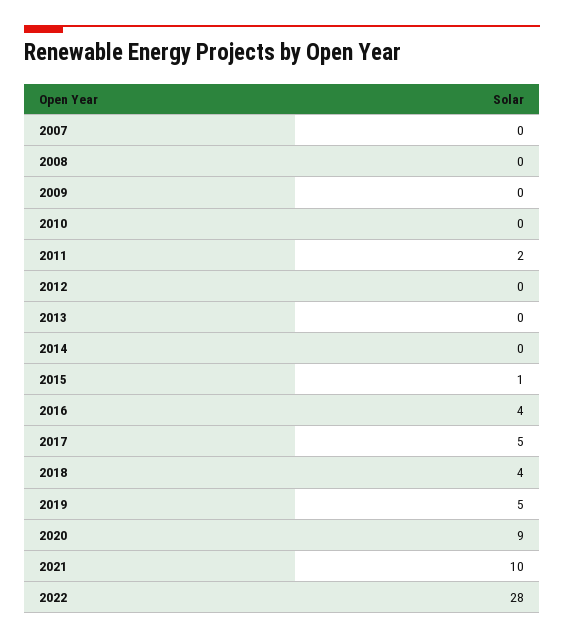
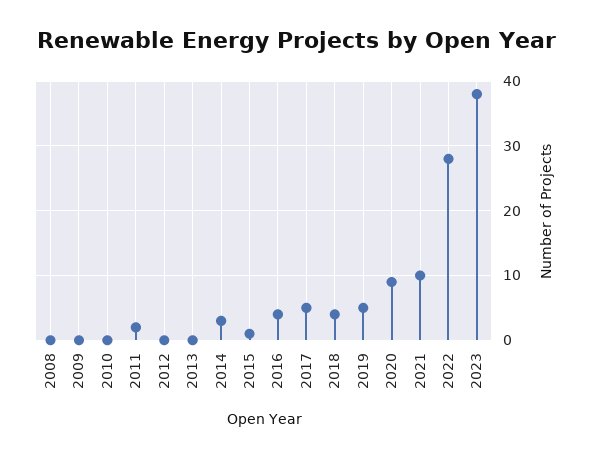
2007: 0 -> none
2014: 0 -> 3
2023: none -> 38

